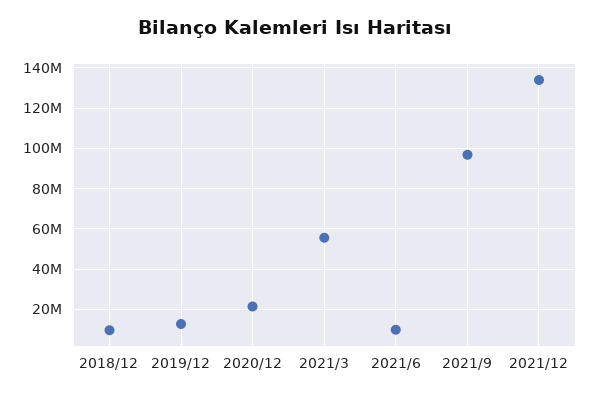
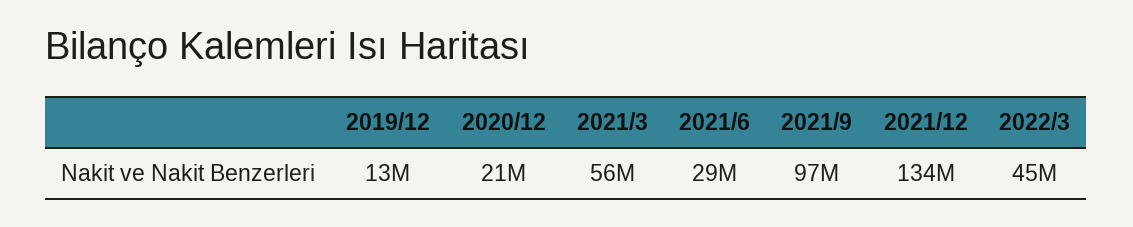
2018/12: 10000000 -> none
2021/6: 10000000 -> 29000000
2022/3: none -> 45000000

